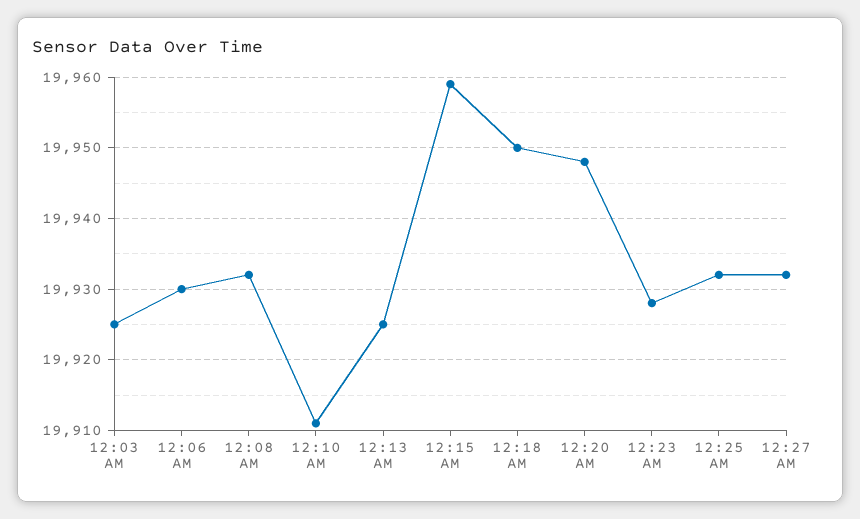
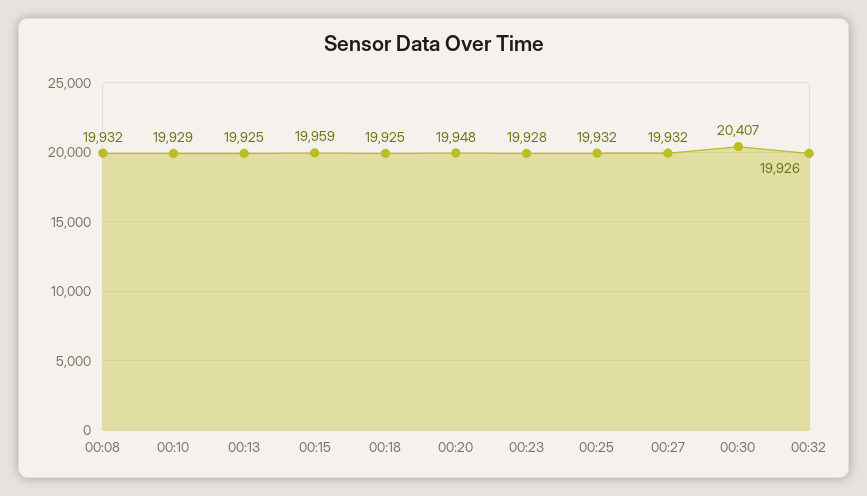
12:03 AM: 19925 -> none
12:06 AM: 19930 -> none
12:10 AM: 19911 -> 19929
12:18 AM: 19950 -> 19925
00:30: none -> 20407
00:32: none -> 19926

